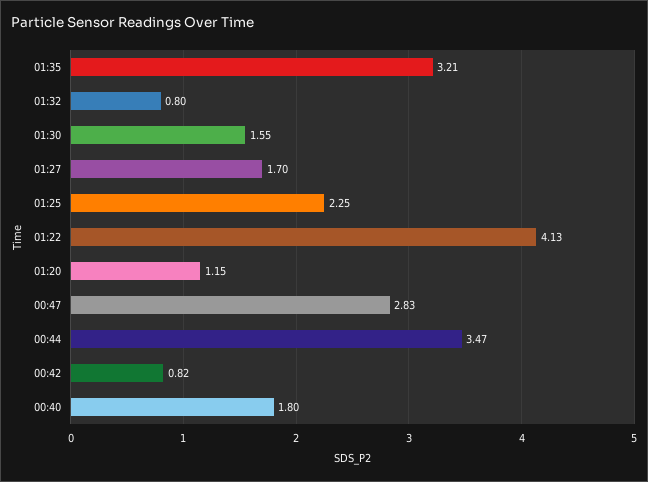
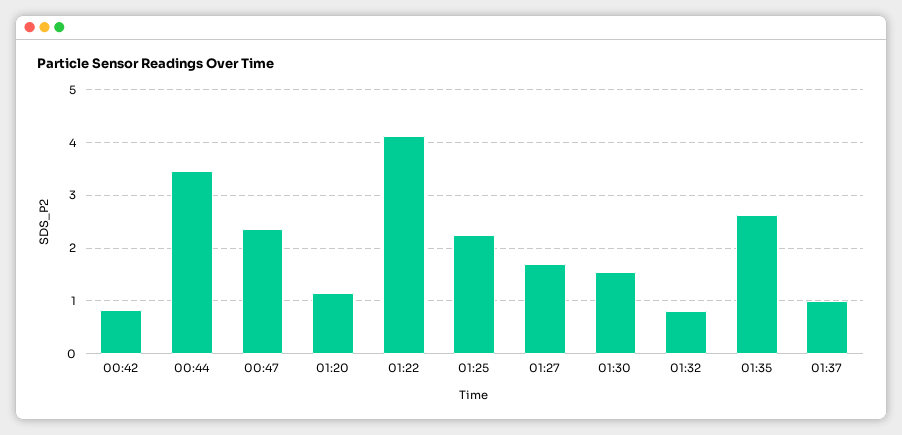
01:35: 3.21 -> 2.6
00:47: 2.83 -> 2.4
00:40: 1.8 -> none
01:37: none -> 1

